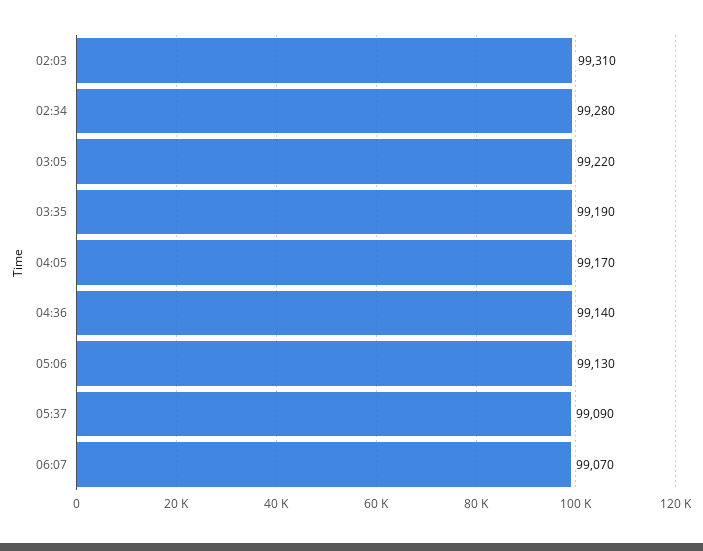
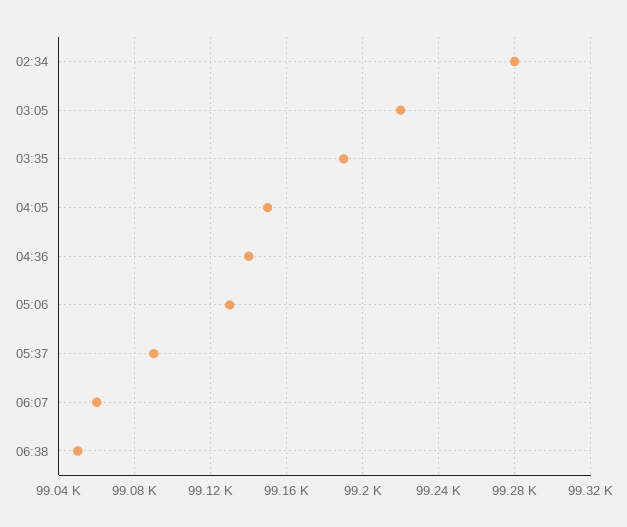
02:03: 99310 -> none
04:05: 99170 -> 99150
06:07: 99070 -> 99060
06:38: none -> 99050

